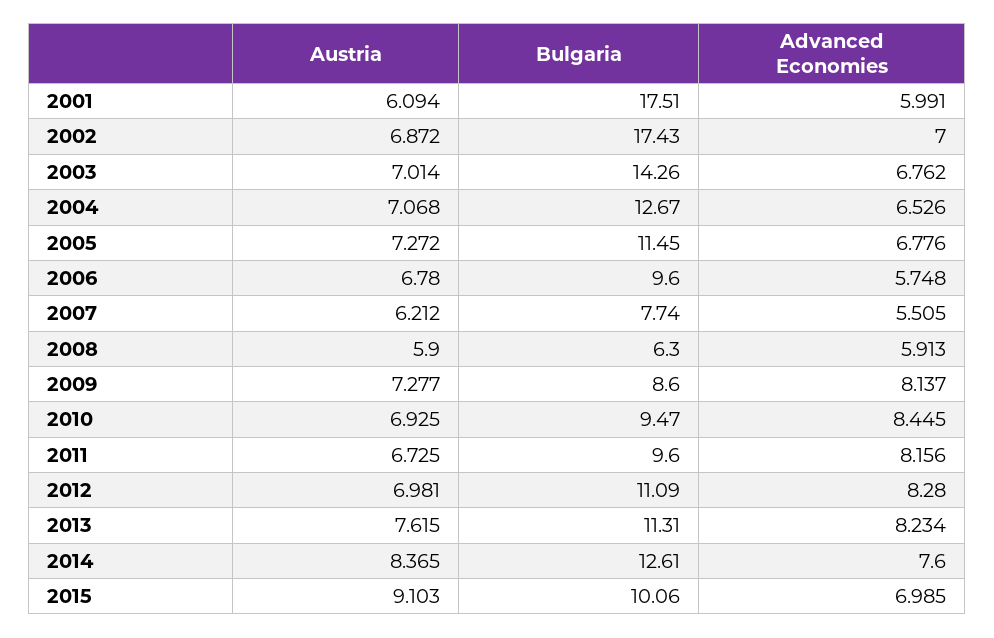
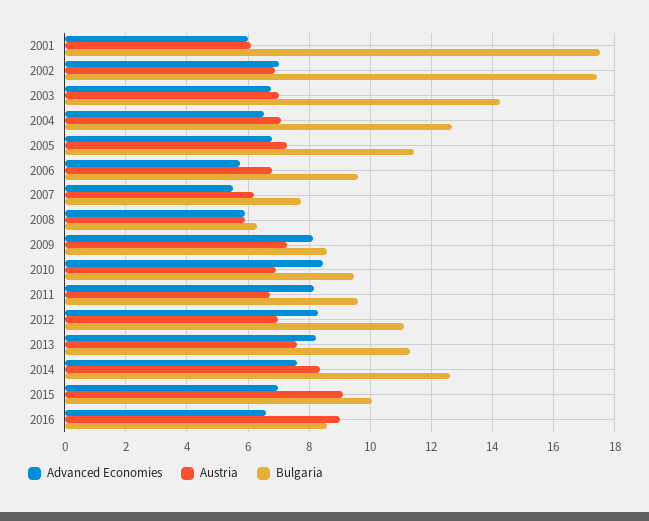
Advanced Economies, 2016: none -> 6.6
Austria, 2016: none -> 9
Bulgaria, 2016: none -> 8.6

